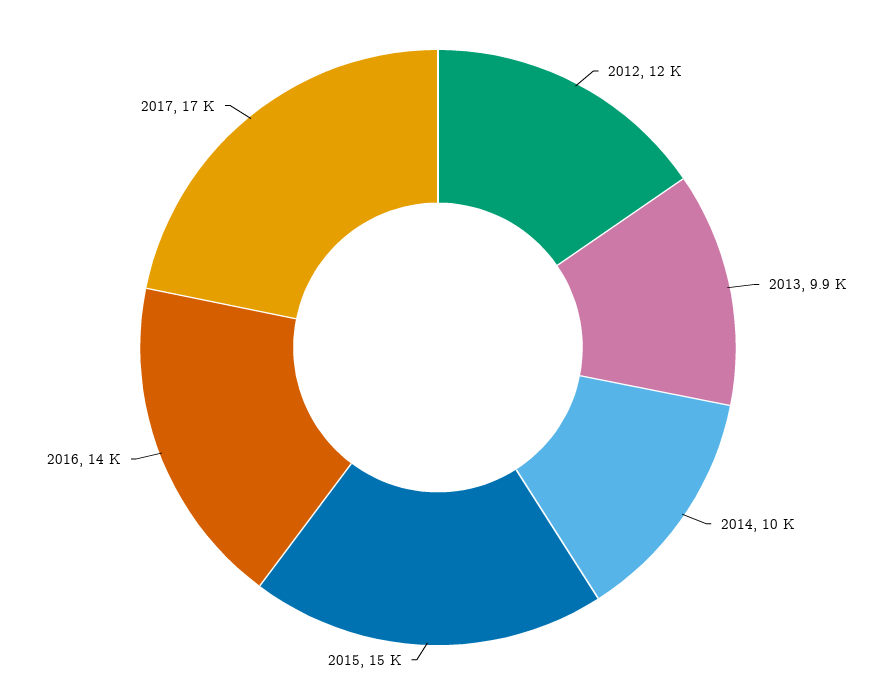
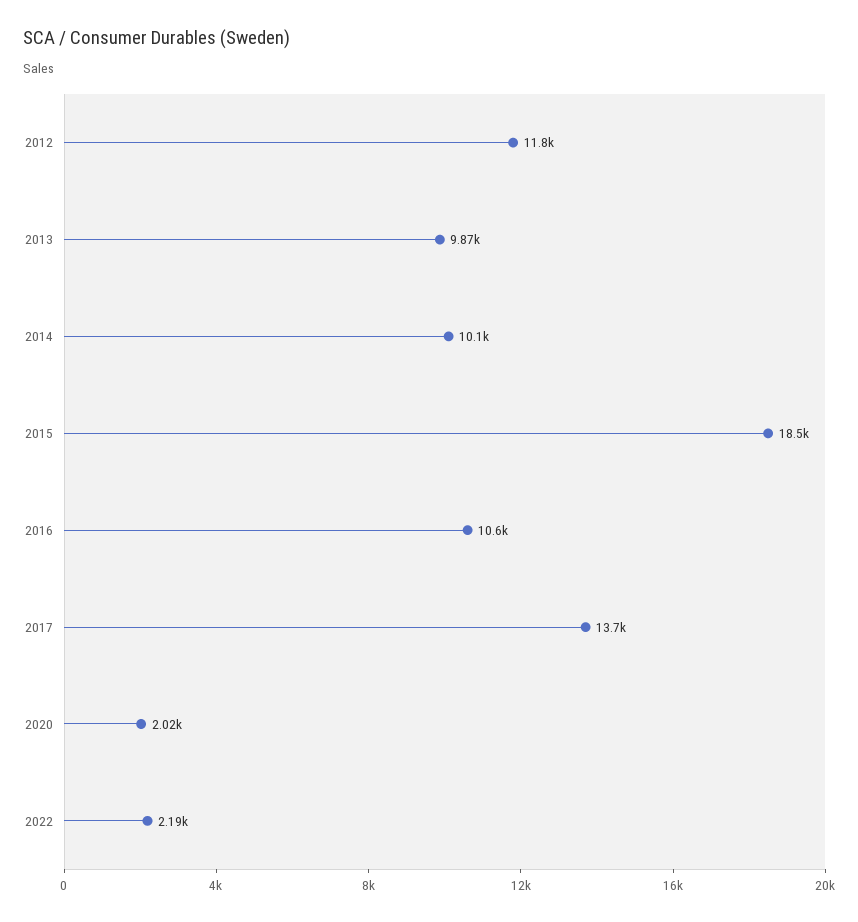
2015: 15000 -> 18500
2016: 14000 -> 10600
2017: 17000 -> 13700
2020: none -> 2020
2022: none -> 2190

